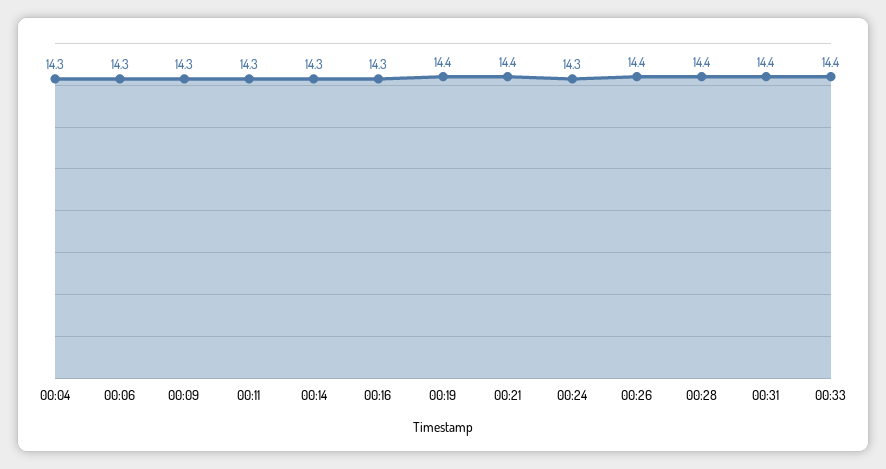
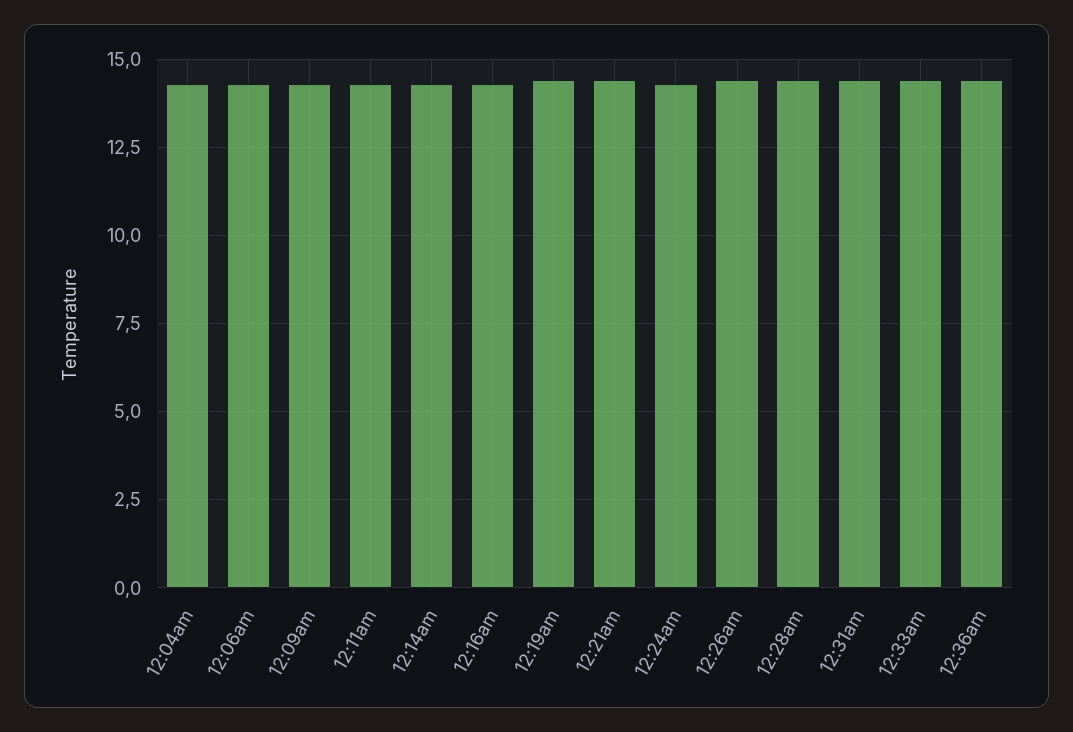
12:36am: none -> 14.5

